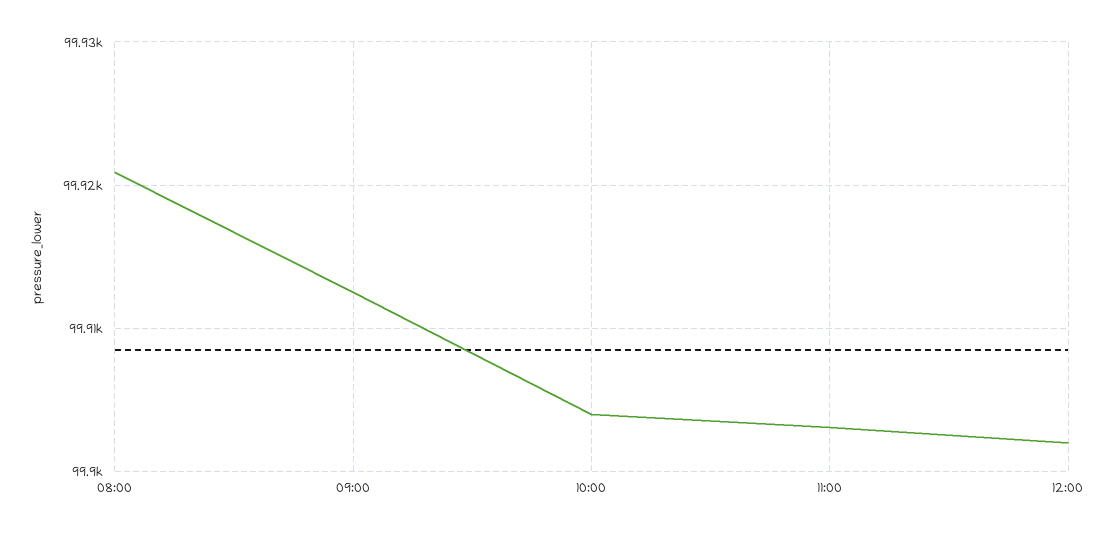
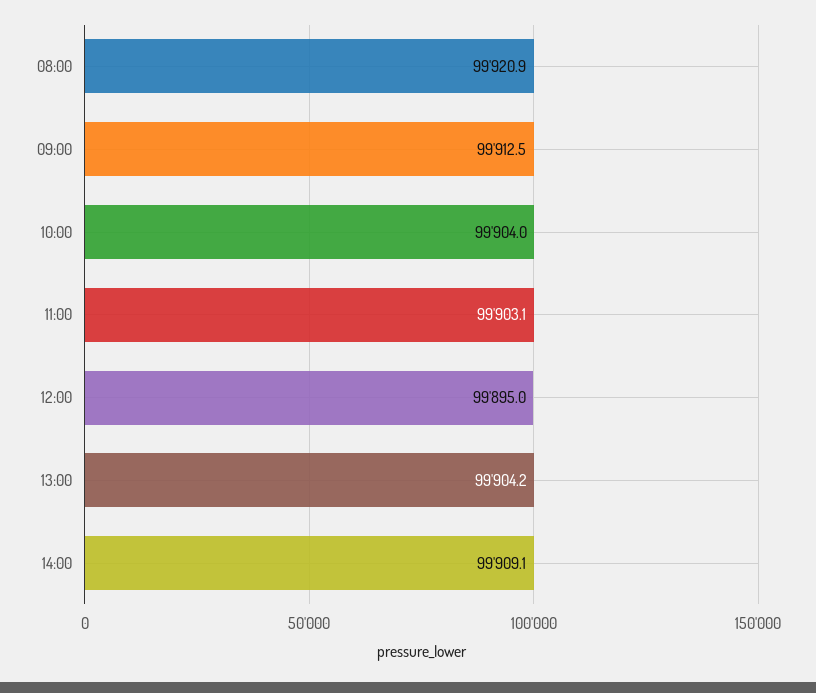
12:00: 99902 -> 99895
13:00: none -> 99904.2
14:00: none -> 99909.1

